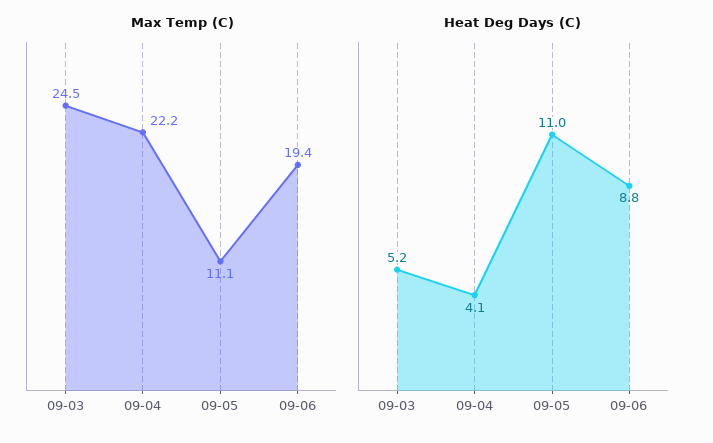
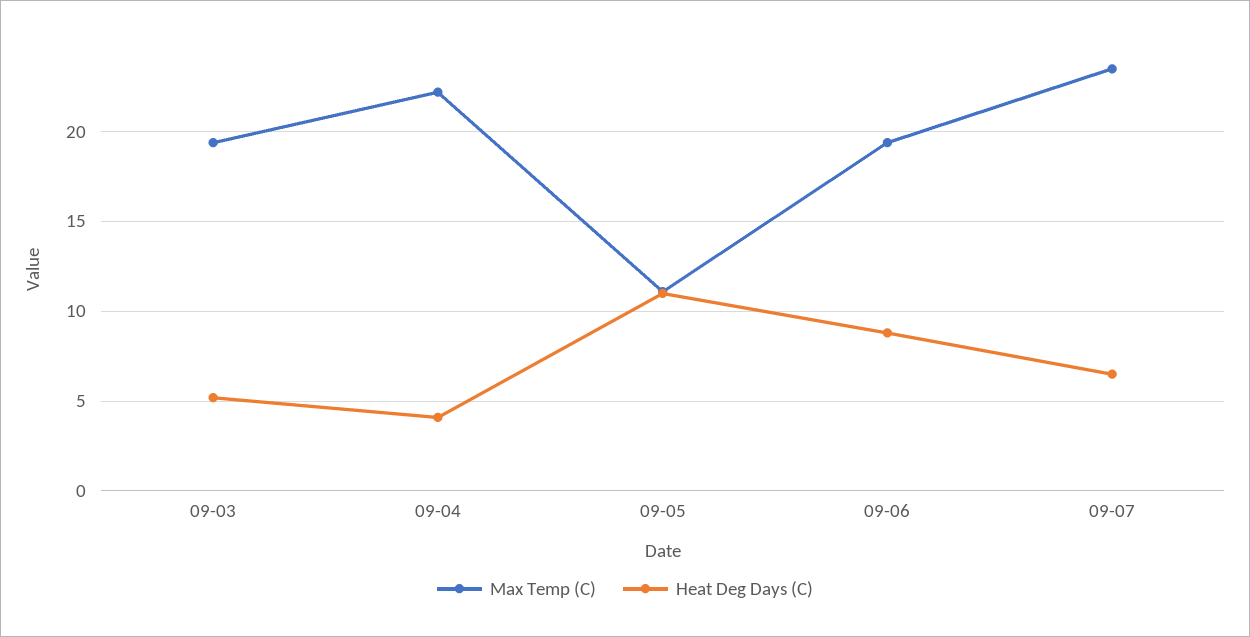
Max Temp (C), 09-03: 24.5 -> 19.5
Max Temp (C), 09-07: none -> 23.5
Heat Deg Days (C), 09-07: none -> 6.5

